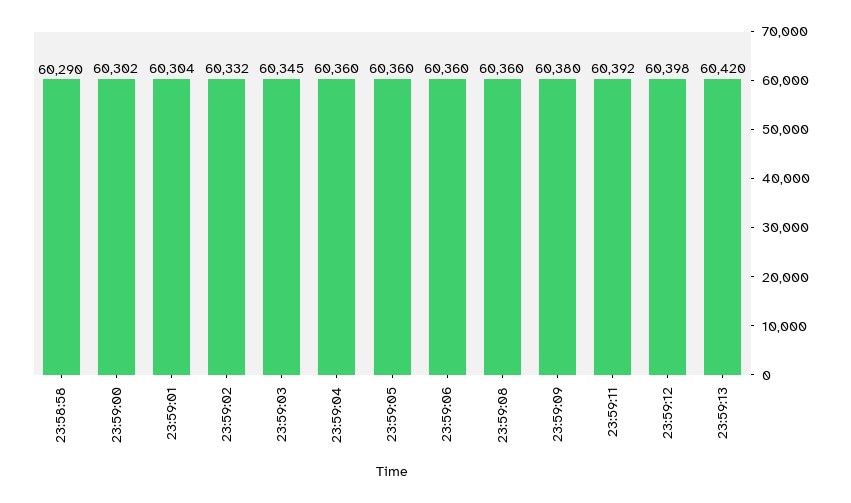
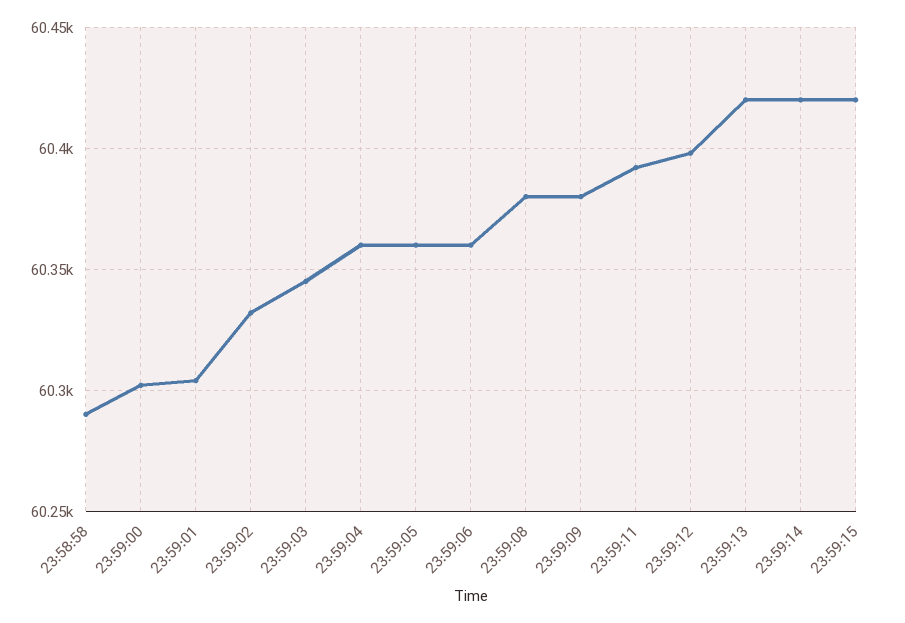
23:59:08: 60360 -> 60380
23:59:14: none -> 60420
23:59:15: none -> 60420

